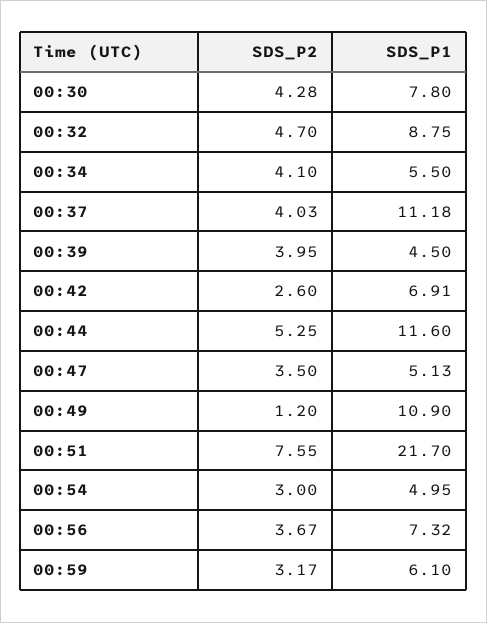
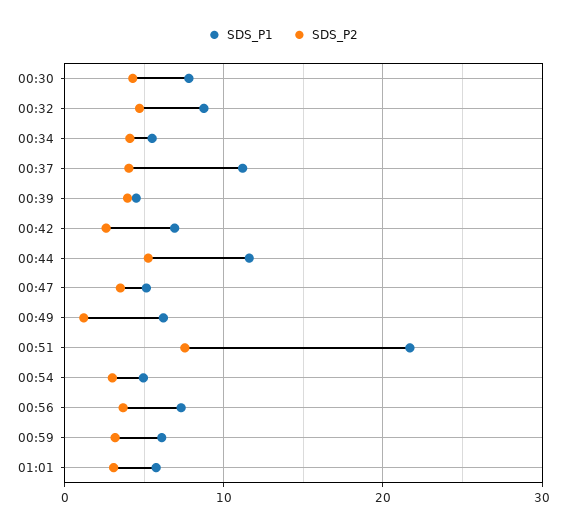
SDS_P1, 00:49: 10.9 -> 6
SDS_P1, 01:01: none -> 6
SDS_P2, 01:01: none -> 3

